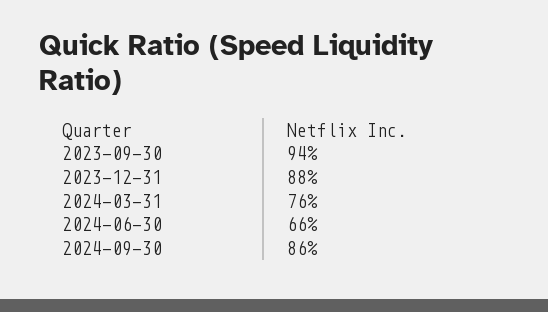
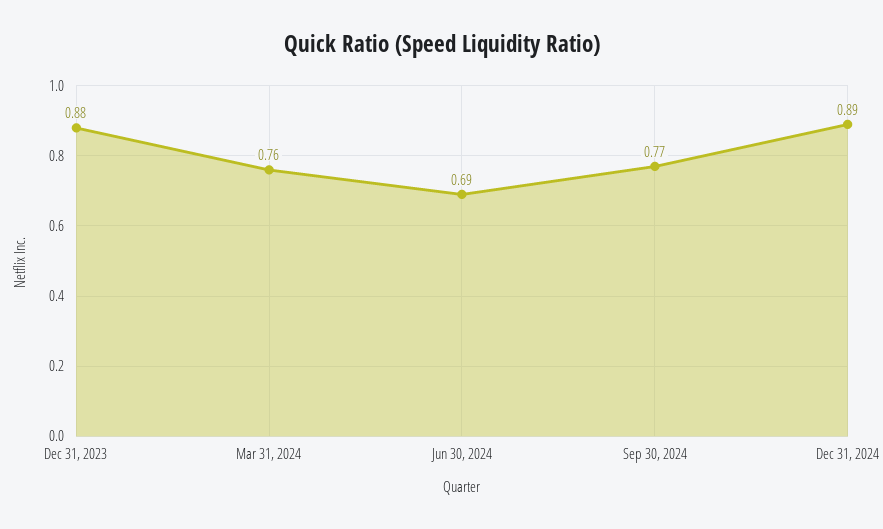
2023-09-30: 0.94 -> none
2024-06-30: 0.66 -> 0.69
2024-09-30: 0.86 -> 0.77
Dec 31, 2024: none -> 0.89

